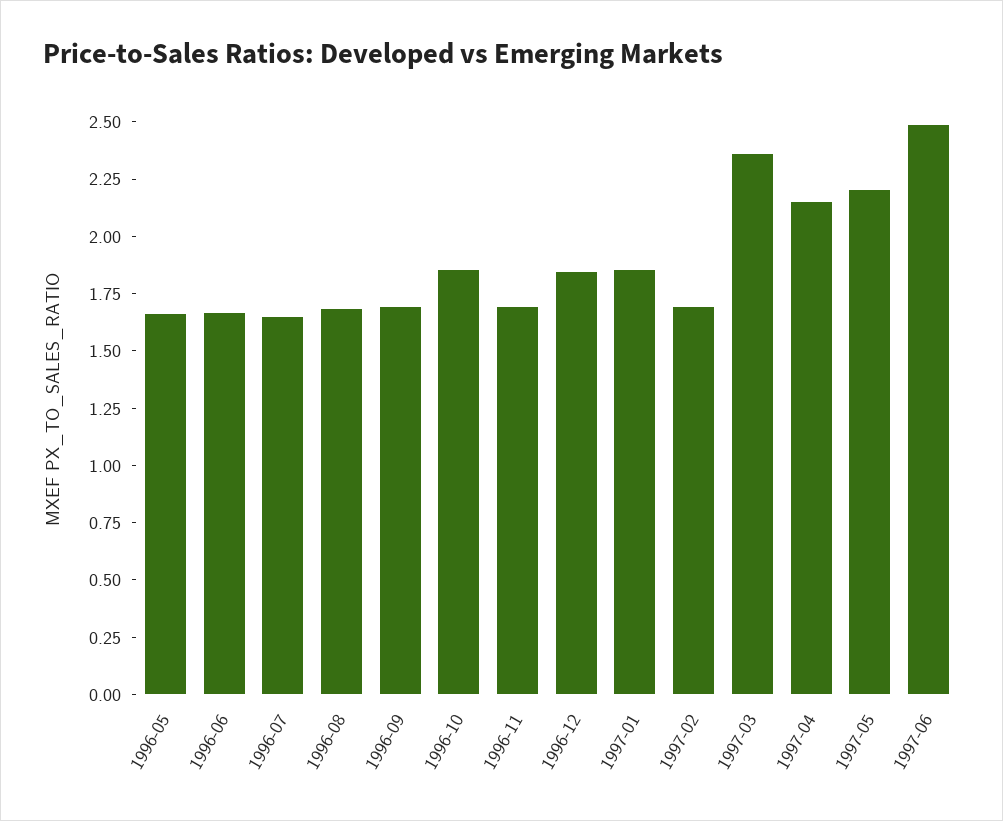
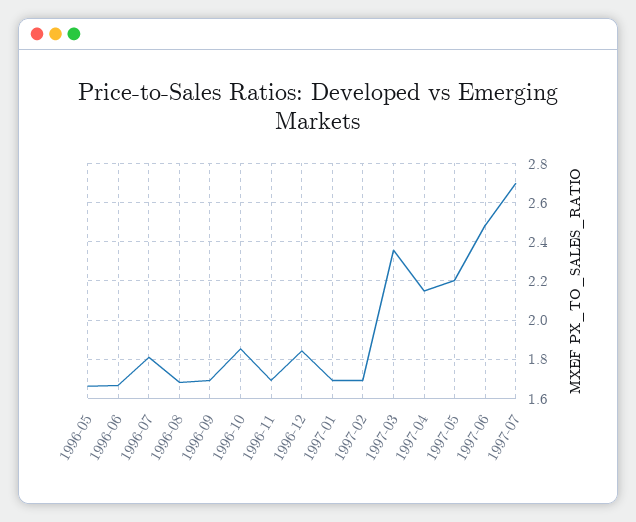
1996-07: 1.65 -> 1.8
1997-01: 1.85 -> 1.7
1997-07: none -> 2.7

